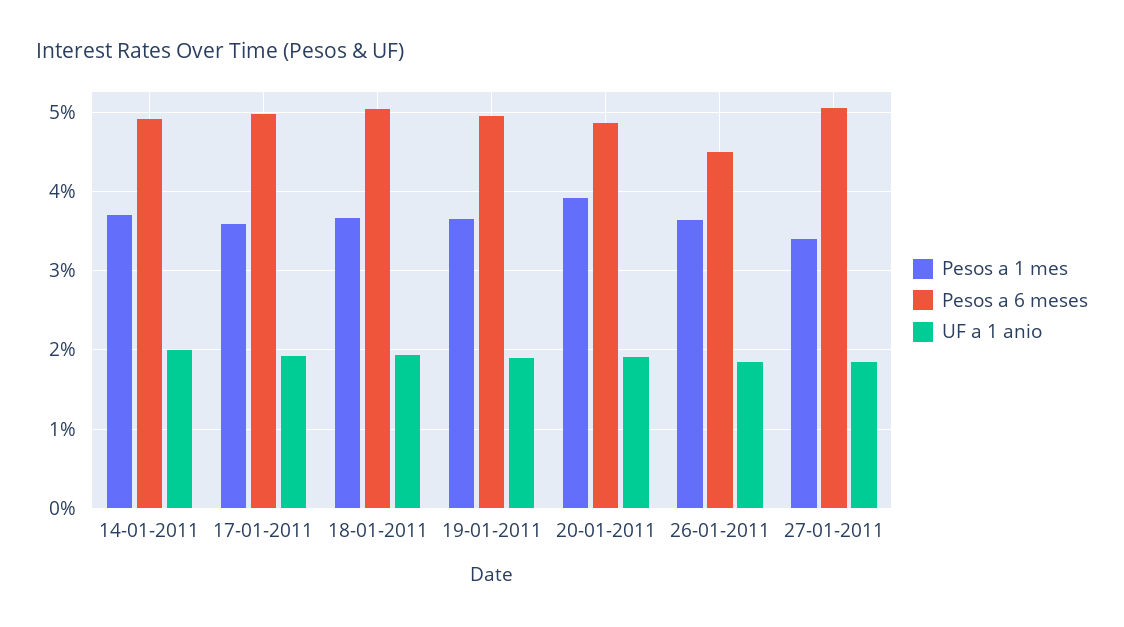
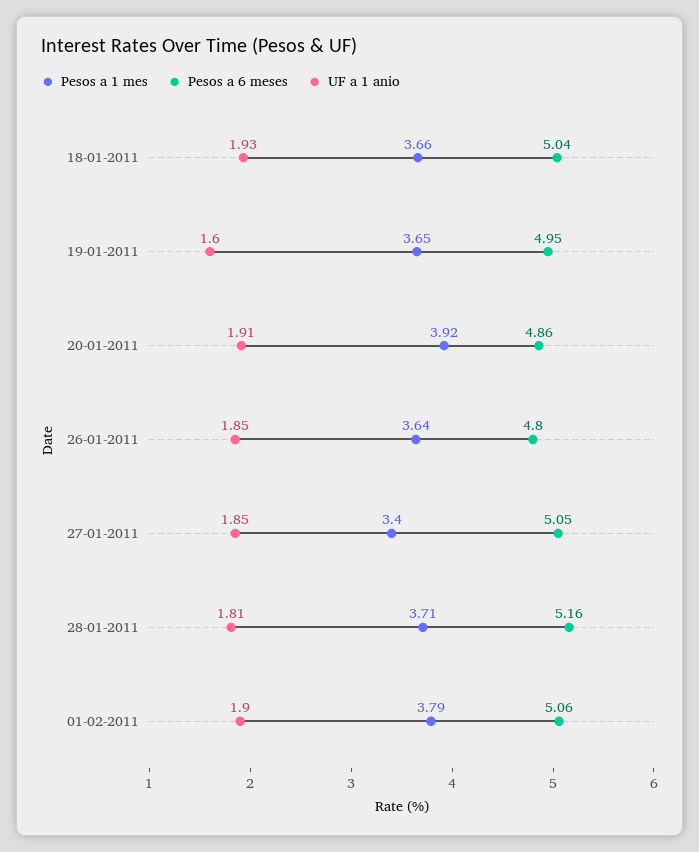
Pesos a 1 mes, 14-01-2011: 3.7 -> none
Pesos a 6 meses, 14-01-2011: 4.9 -> none
UF a 1 anio, 14-01-2011: 2 -> none
Pesos a 1 mes, 17-01-2011: 3.6 -> none
Pesos a 6 meses, 17-01-2011: 5 -> none
UF a 1 anio, 17-01-2011: 1.9 -> none
UF a 1 anio, 19-01-2011: 1.9 -> 1.6
Pesos a 6 meses, 26-01-2011: 4.5 -> 4.8
Pesos a 1 mes, 28-01-2011: none -> 3.71
Pesos a 6 meses, 28-01-2011: none -> 5.16
UF a 1 anio, 28-01-2011: none -> 1.81
Pesos a 1 mes, 01-02-2011: none -> 3.79
Pesos a 6 meses, 01-02-2011: none -> 5.06
UF a 1 anio, 01-02-2011: none -> 1.9

